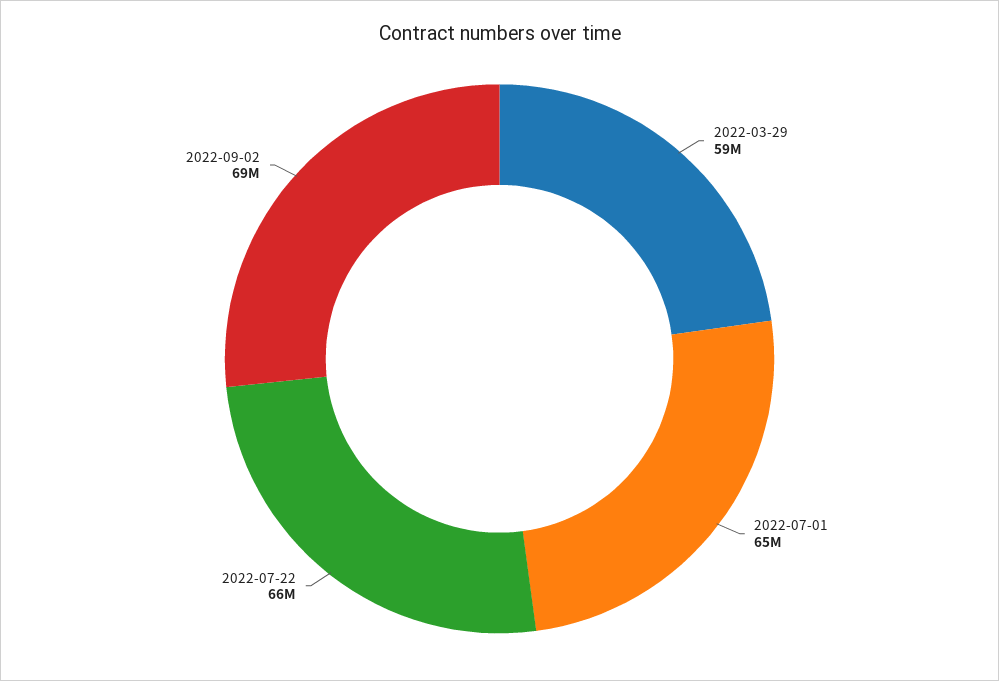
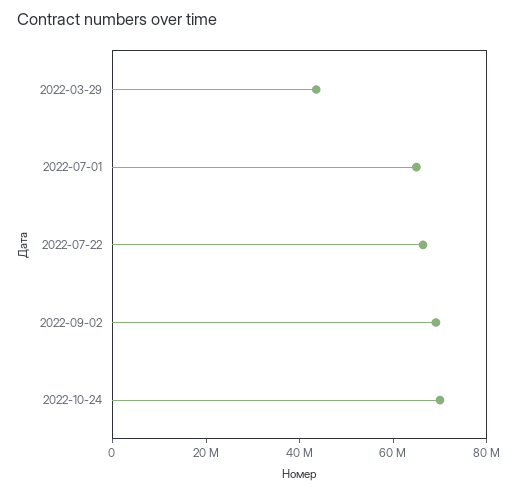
2022-03-29: 59000000 -> 45000000
2022-10-24: none -> 70000000

